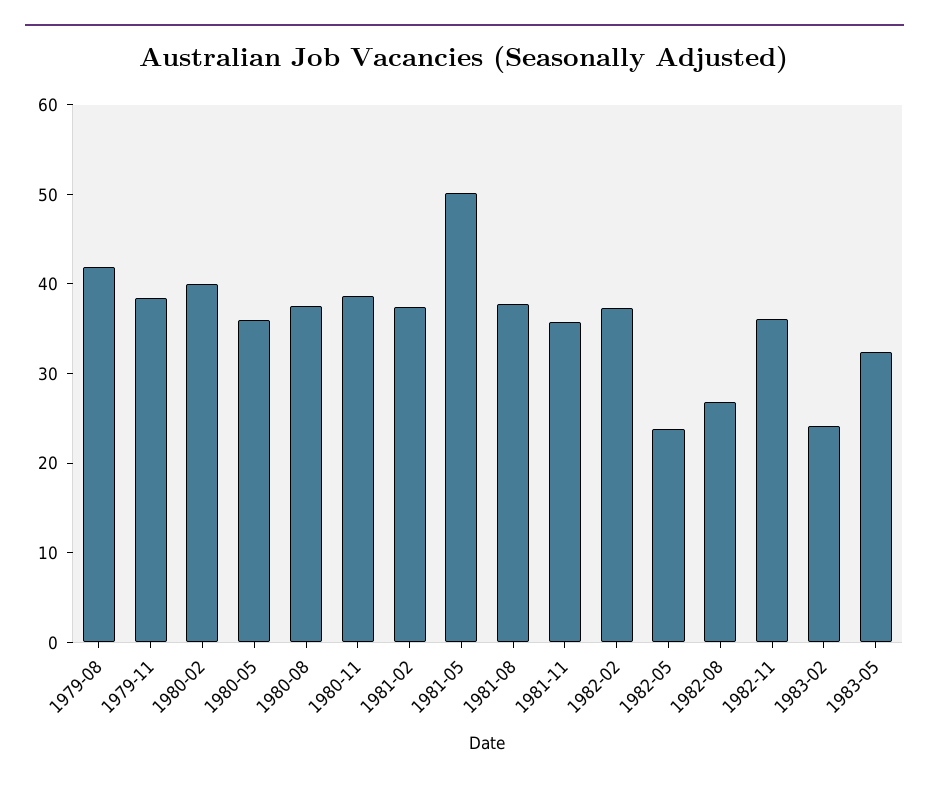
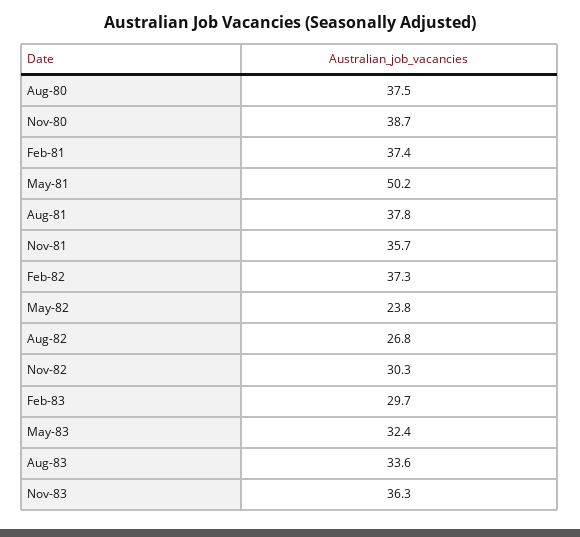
1979-08: 42 -> none
1979-11: 38 -> none
1980-02: 40 -> none
1980-05: 36 -> none
1982-11: 36 -> 30.3
1983-02: 24 -> 29.7
Aug-83: none -> 33.6
Nov-83: none -> 36.3

